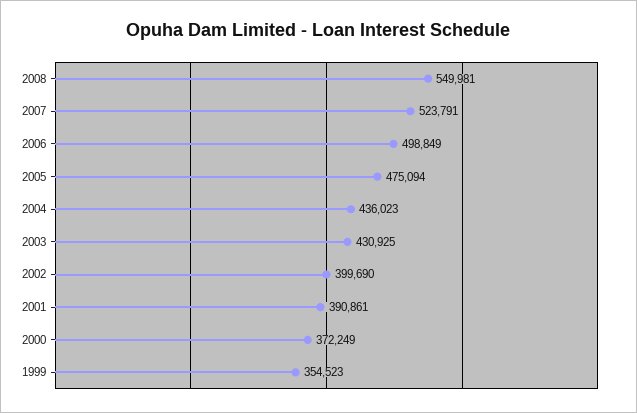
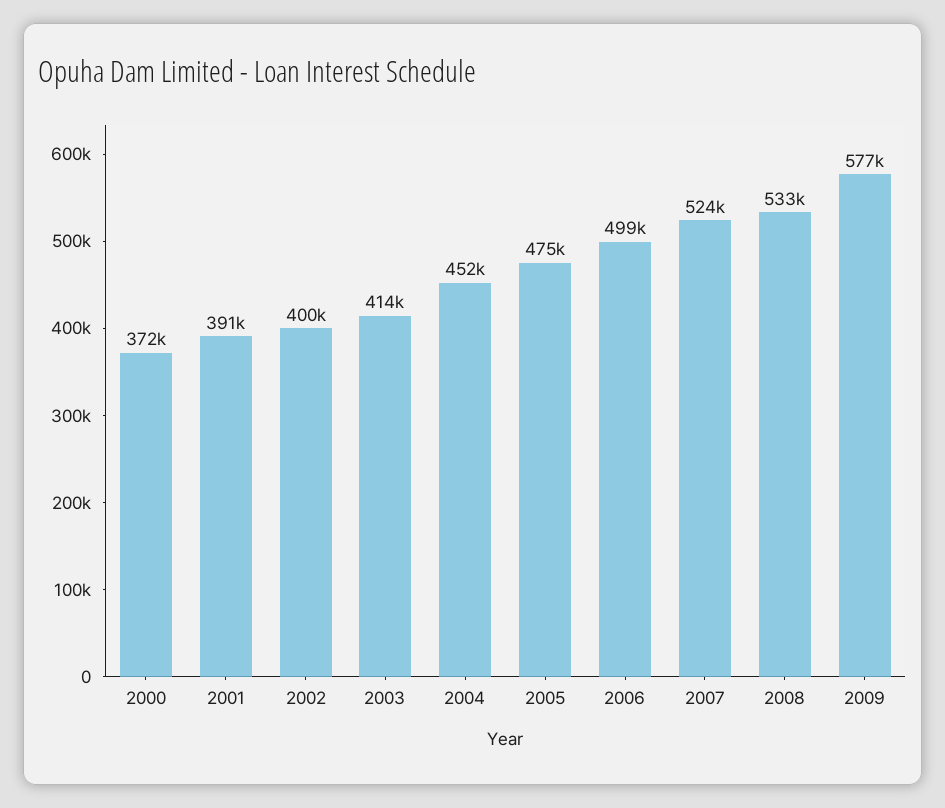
2008: 549981 -> 533000
2004: 436023 -> 452000
2003: 430925 -> 414000
1999: 354523 -> none
2009: none -> 577000

